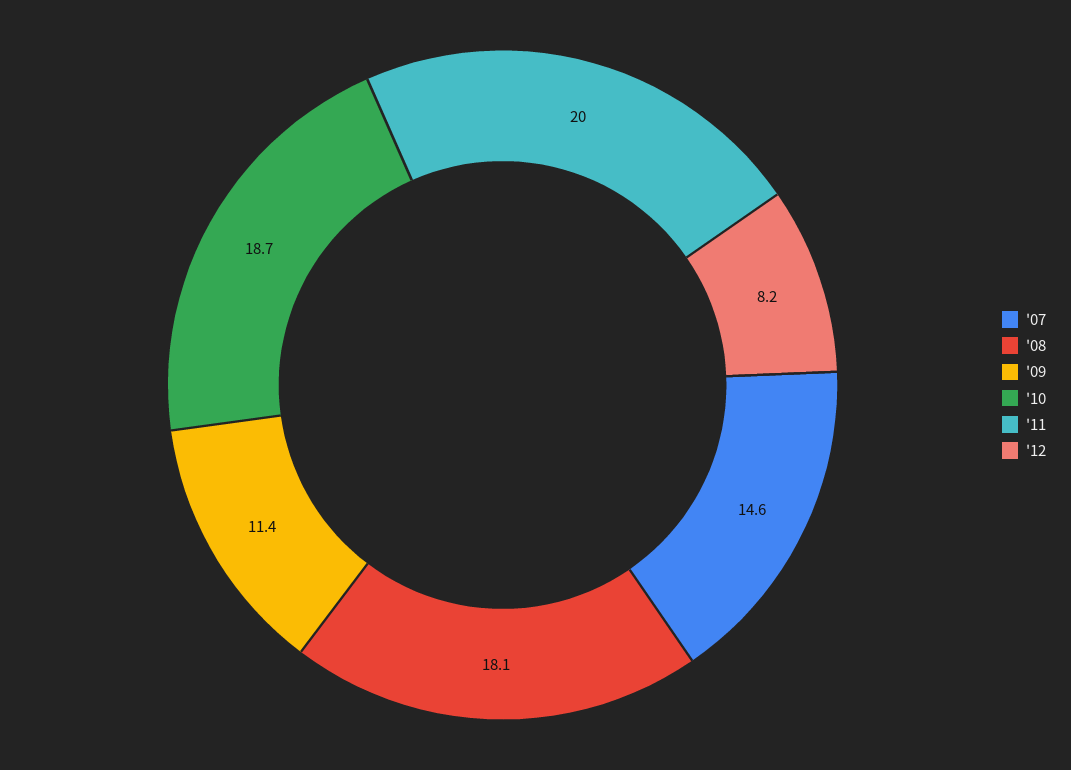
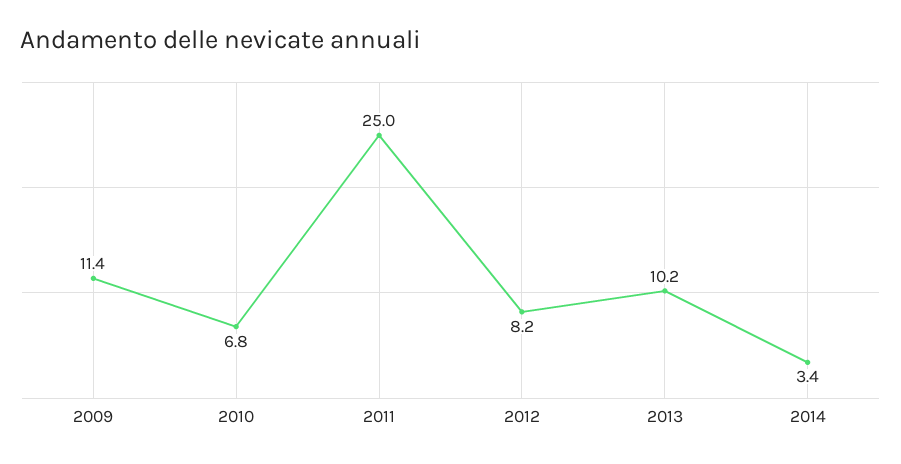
'07: 14.6 -> none
'08: 18.1 -> none
'10: 18.7 -> 6.8
'11: 20 -> 25
2013: none -> 10.2
2014: none -> 3.4

